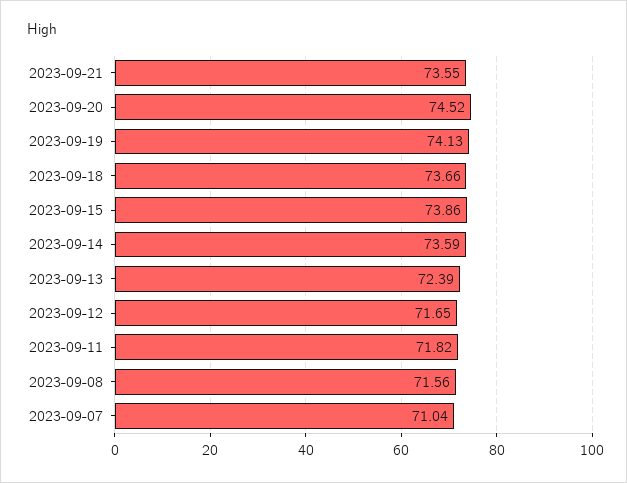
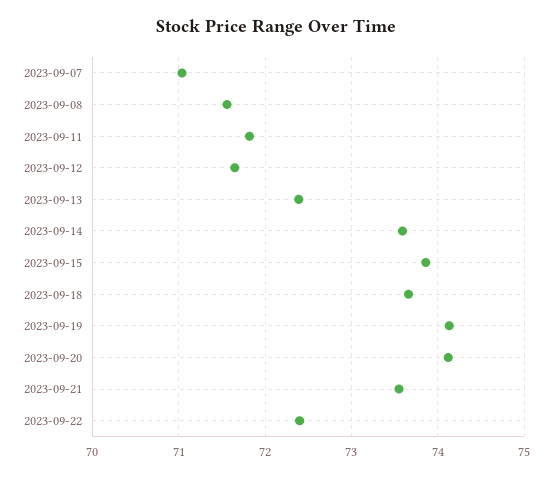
2023-09-20: 74.52 -> 74.1
2023-09-22: none -> 72.4

